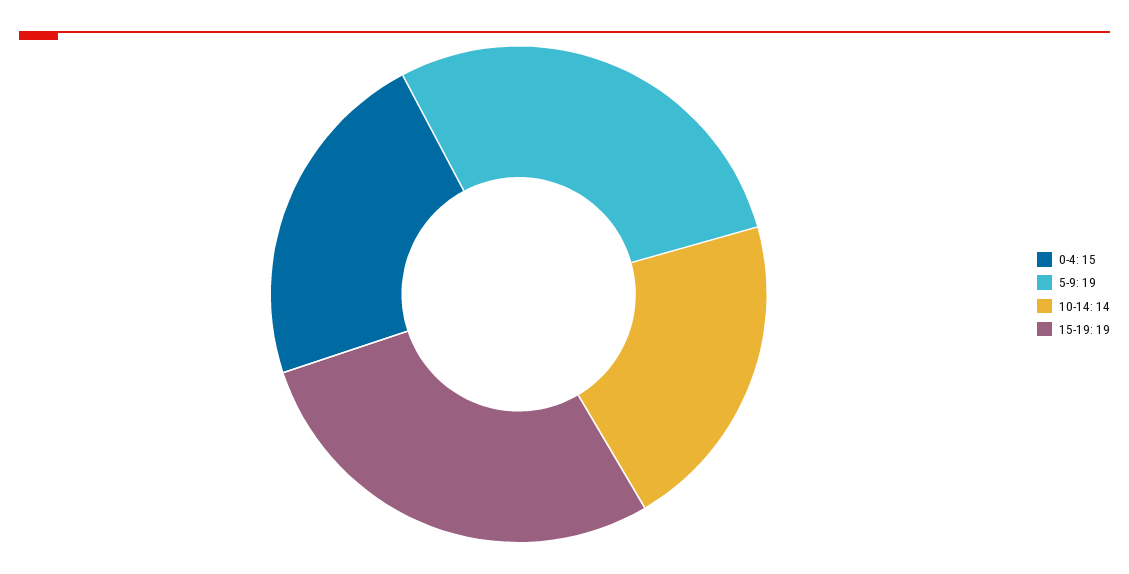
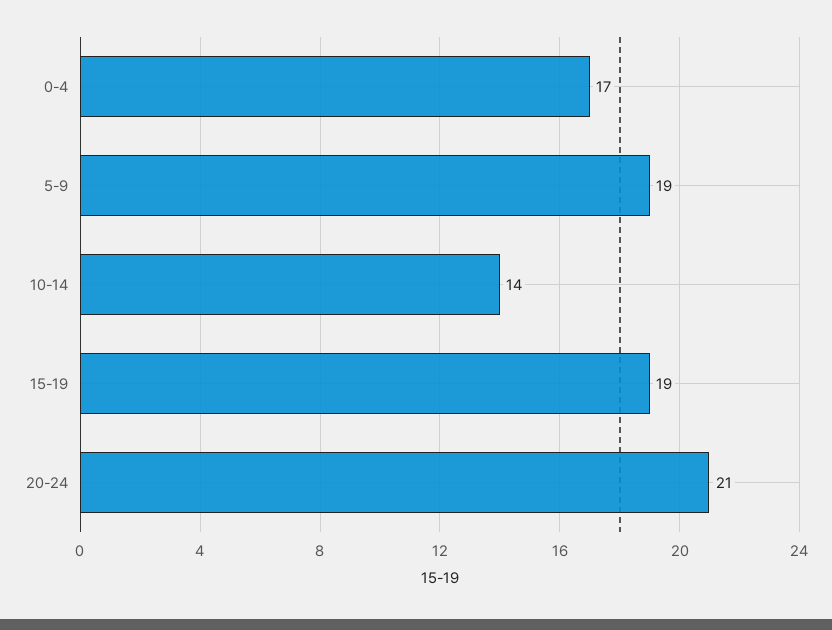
0-4: 15 -> 17
20-24: none -> 21

